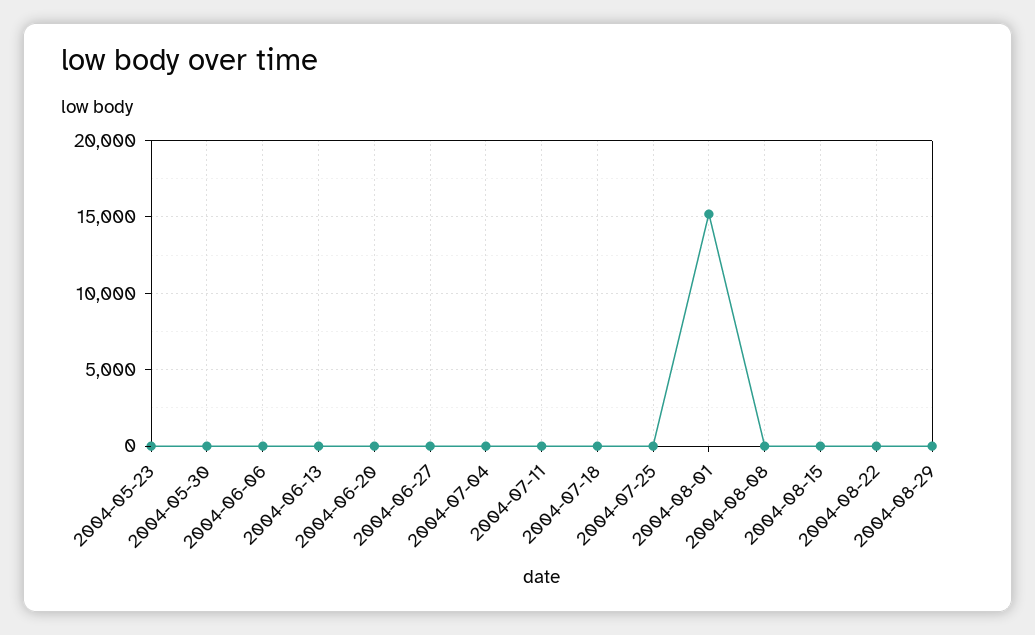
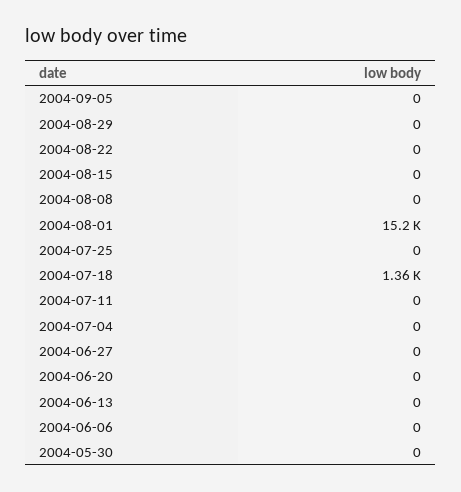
2004-05-23: 0 -> none
2004-07-18: 0 -> 1360
2004-09-05: none -> 0

